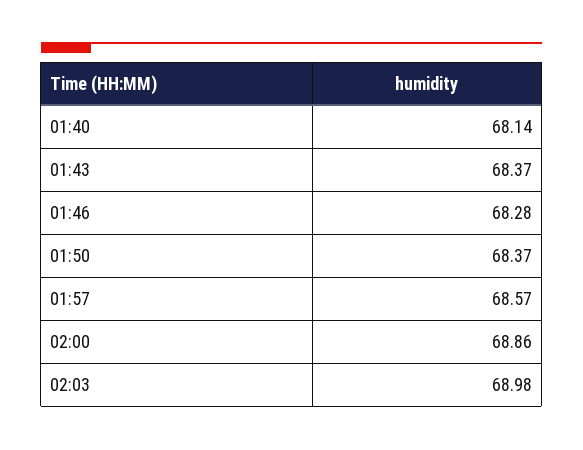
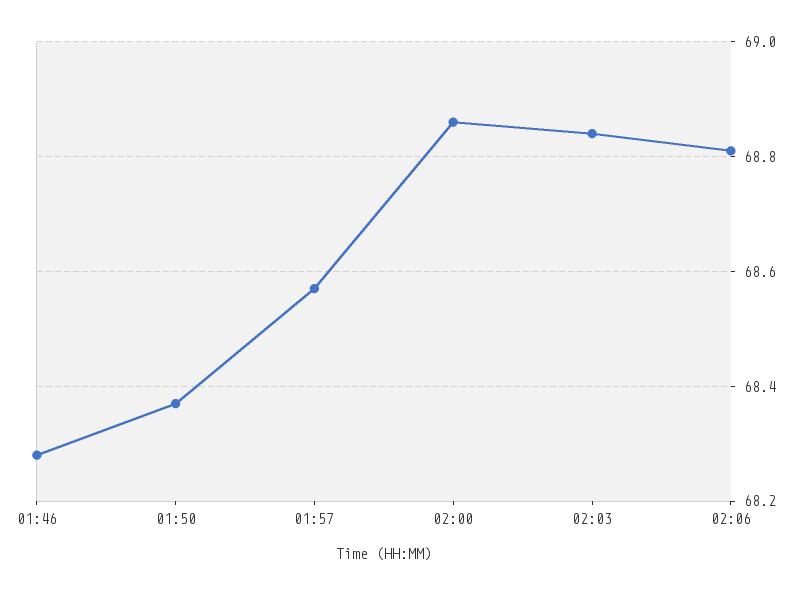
01:40: 68.14 -> none
01:43: 68.37 -> none
02:03: 68.98 -> 68.85
02:06: none -> 68.8

